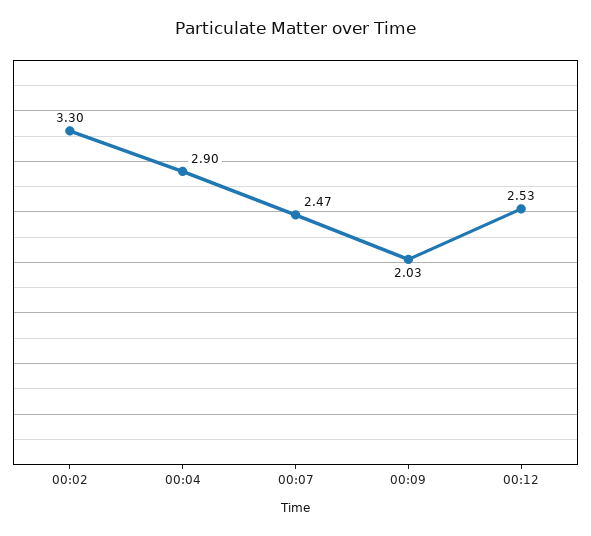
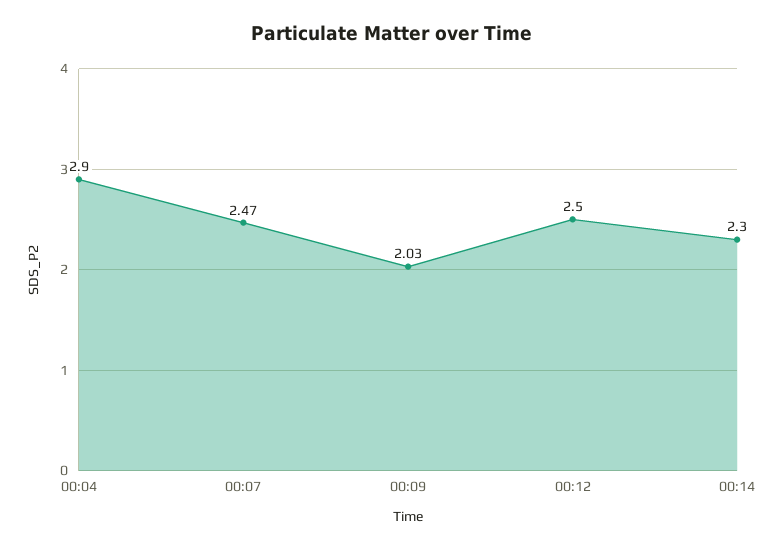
00:02: 3.3 -> none
00:12: 2.53 -> 2.5
00:14: none -> 2.3

